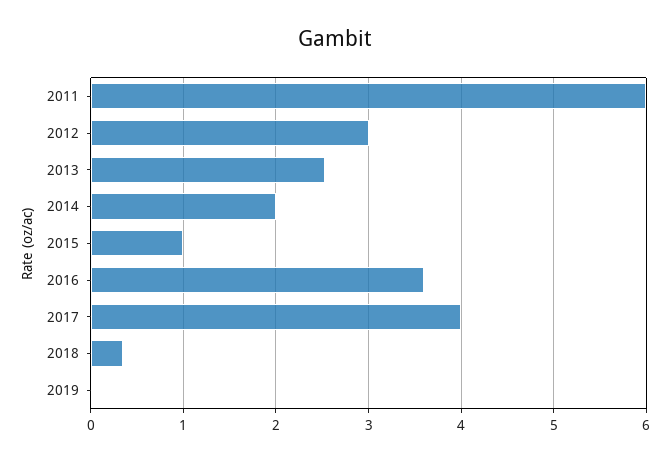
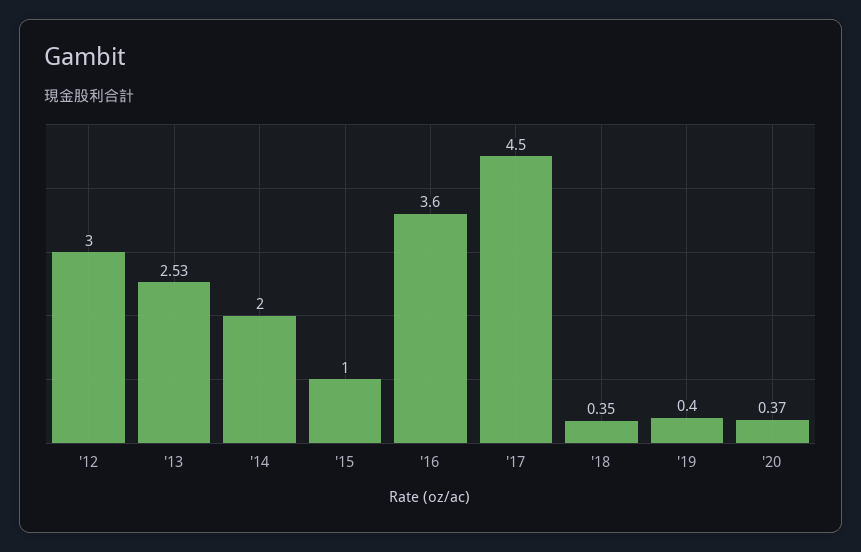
2011: 6 -> none
2017: 4 -> 4.5
2019: 0 -> 0.4
'20: none -> 0.37

